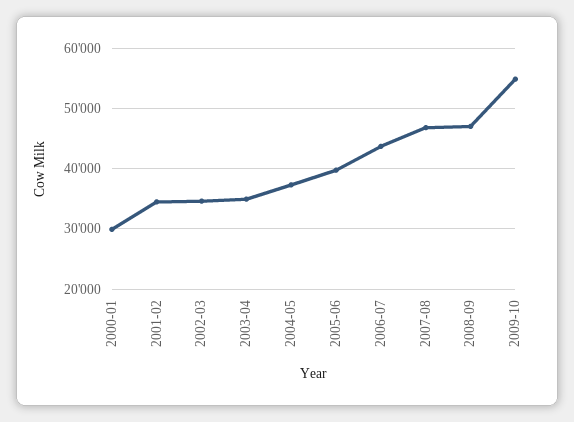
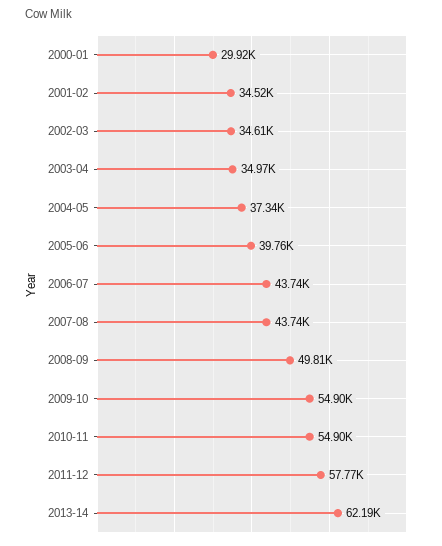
2007-08: 47000 -> 43740
2008-09: 47000 -> 49810
2010-11: none -> 54900
2011-12: none -> 57770
2013-14: none -> 62190

